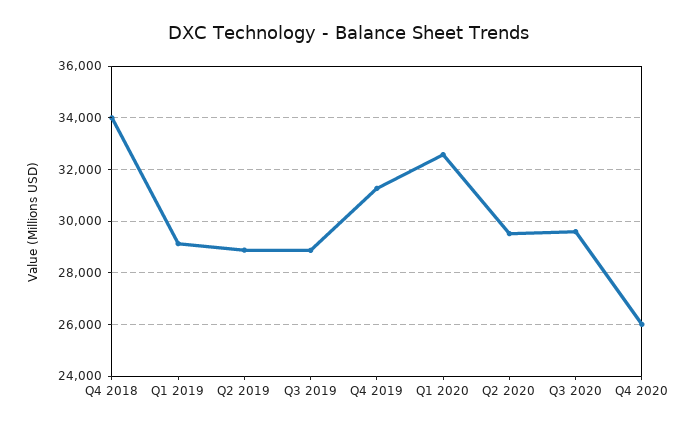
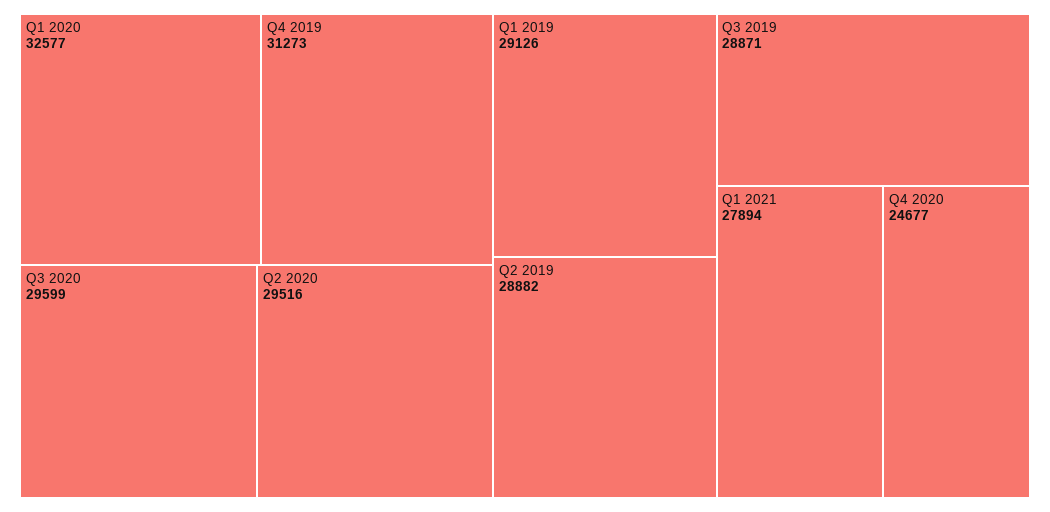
Q4 2018: 34000 -> none
Q4 2020: 26000 -> 24677
Q1 2021: none -> 27894

